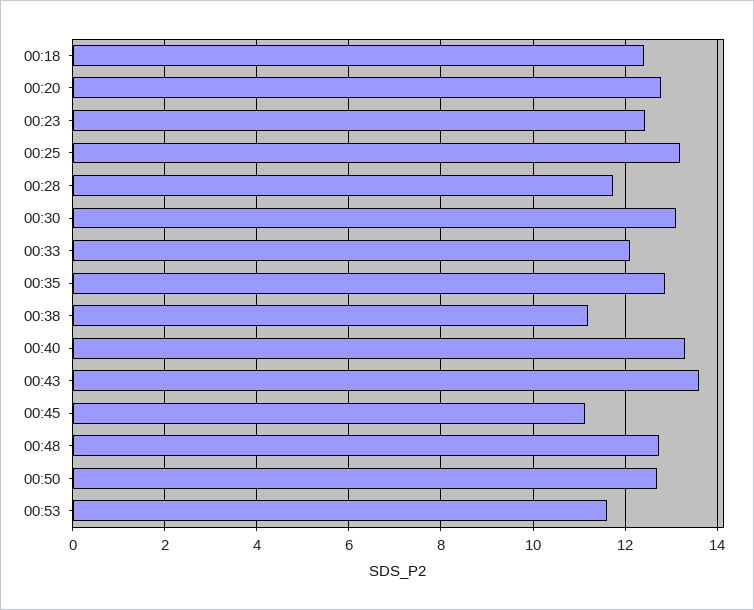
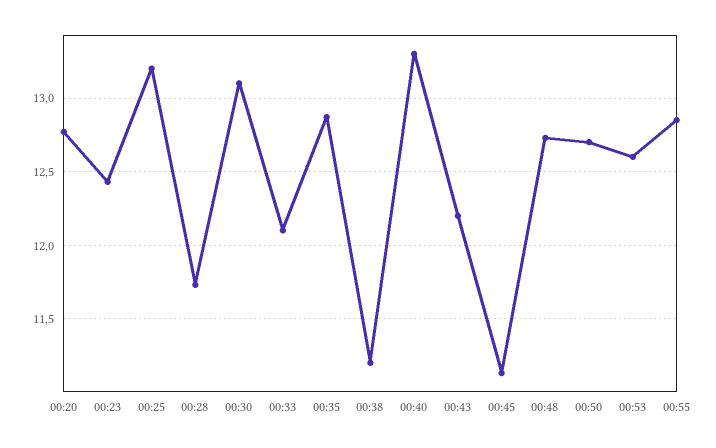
00:18: 12.4 -> none
00:43: 13.6 -> 12.2
00:53: 11.6 -> 12.6
00:55: none -> 12.85

